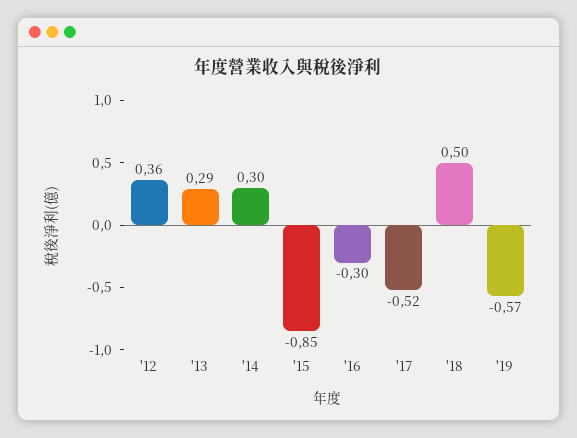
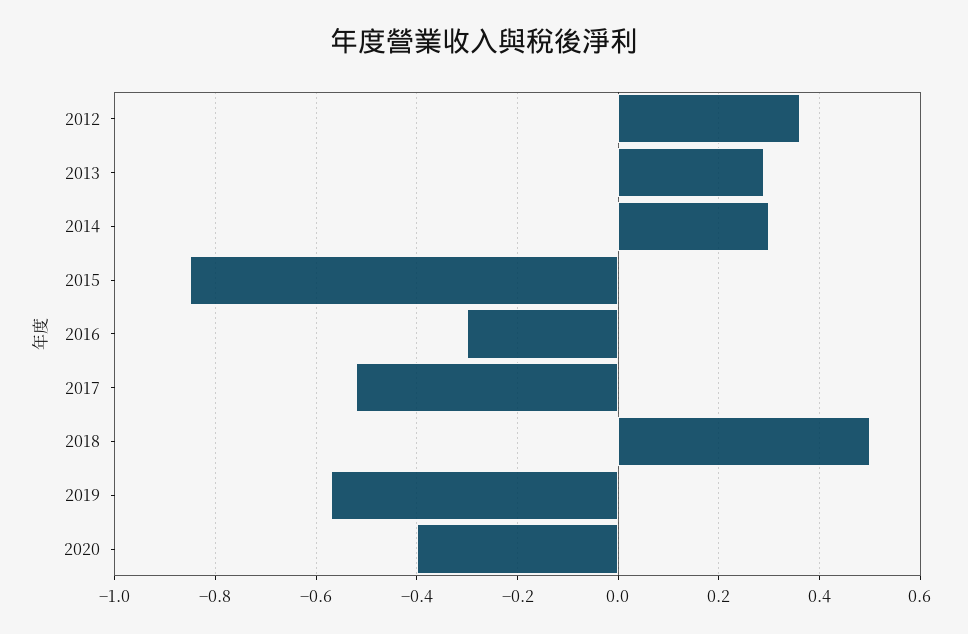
2020: none -> -0.4

